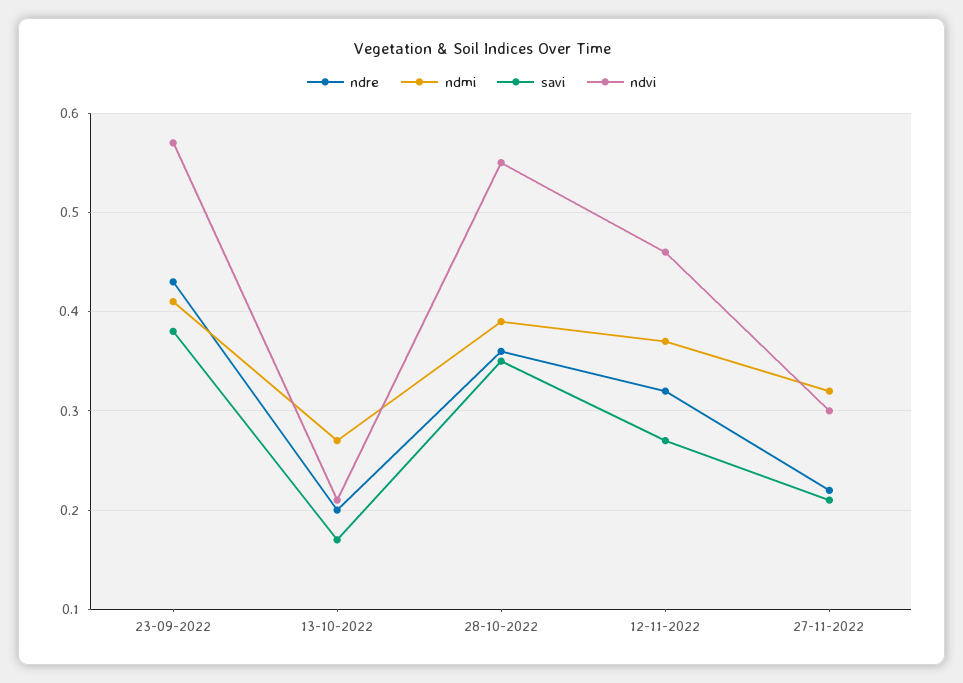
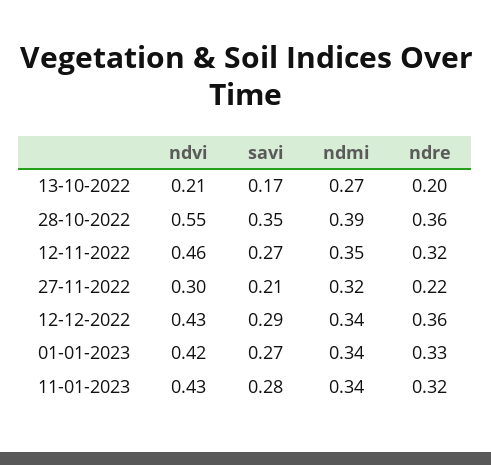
ndre, 23-09-2022: 0.43 -> none
ndmi, 23-09-2022: 0.41 -> none
savi, 23-09-2022: 0.38 -> none
ndvi, 23-09-2022: 0.57 -> none
ndmi, 12-11-2022: 0.37 -> 0.35
ndvi, 12-12-2022: none -> 0.43
savi, 12-12-2022: none -> 0.29
ndmi, 12-12-2022: none -> 0.34
ndre, 12-12-2022: none -> 0.36
ndvi, 01-01-2023: none -> 0.42
savi, 01-01-2023: none -> 0.27
ndmi, 01-01-2023: none -> 0.34
ndre, 01-01-2023: none -> 0.33
ndvi, 11-01-2023: none -> 0.43
savi, 11-01-2023: none -> 0.28
ndmi, 11-01-2023: none -> 0.34
ndre, 11-01-2023: none -> 0.32

